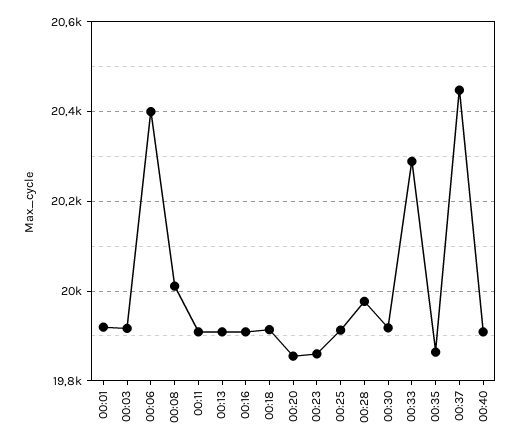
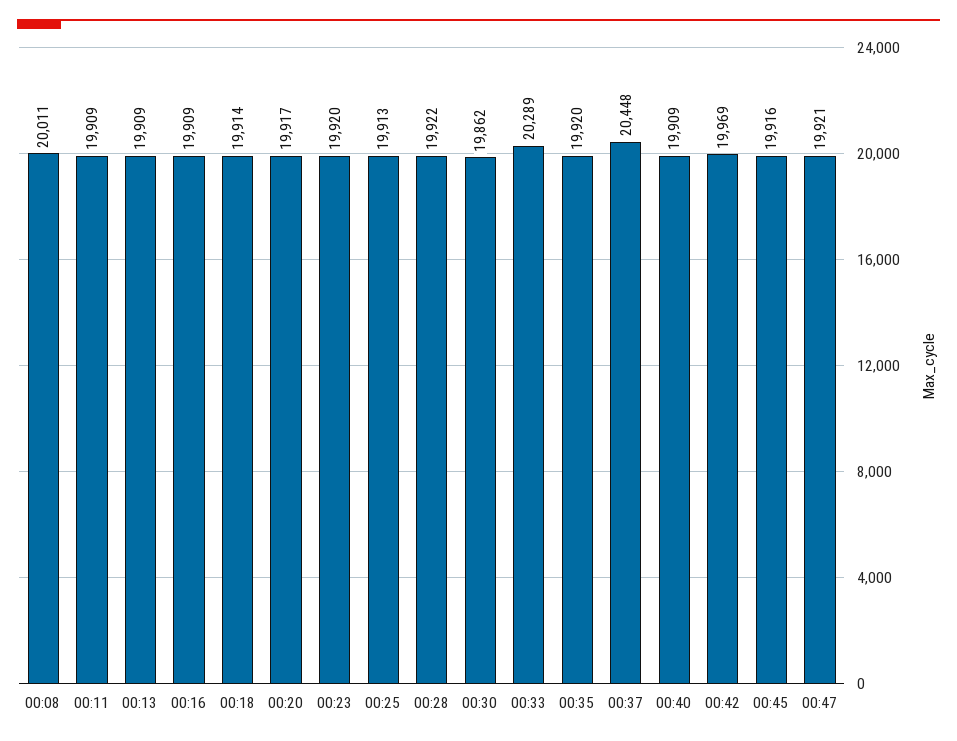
00:01: 19920 -> none
00:03: 19920 -> none
00:06: 20400 -> none
00:20: 19860 -> 19917
00:23: 19860 -> 19920
00:28: 19980 -> 19922
00:30: 19920 -> 19862
00:35: 19860 -> 19920
00:42: none -> 19969
00:45: none -> 19916
00:47: none -> 19921

